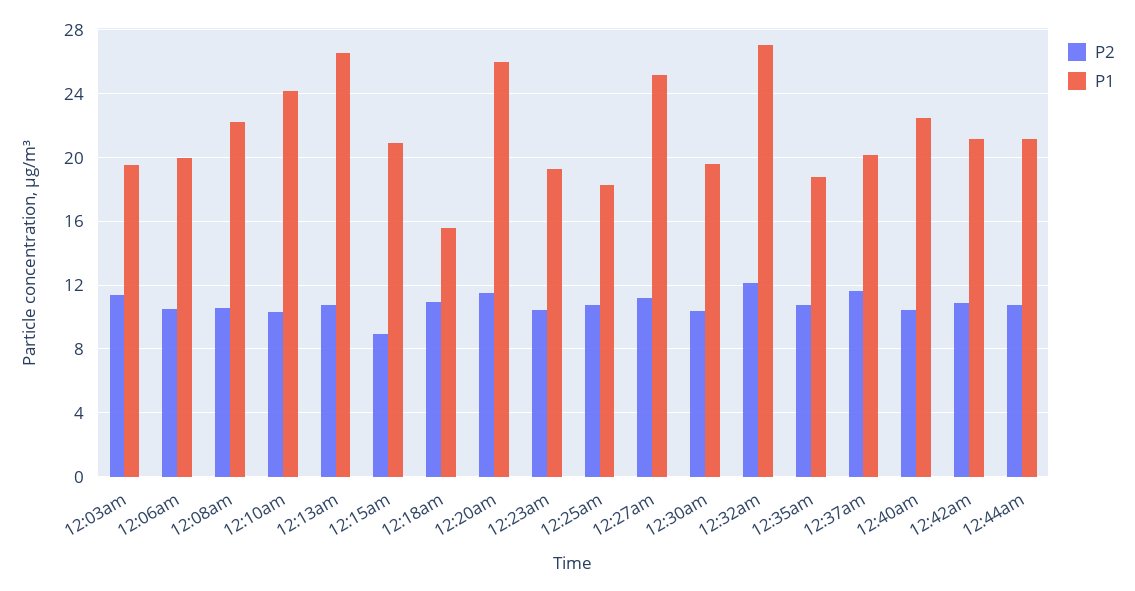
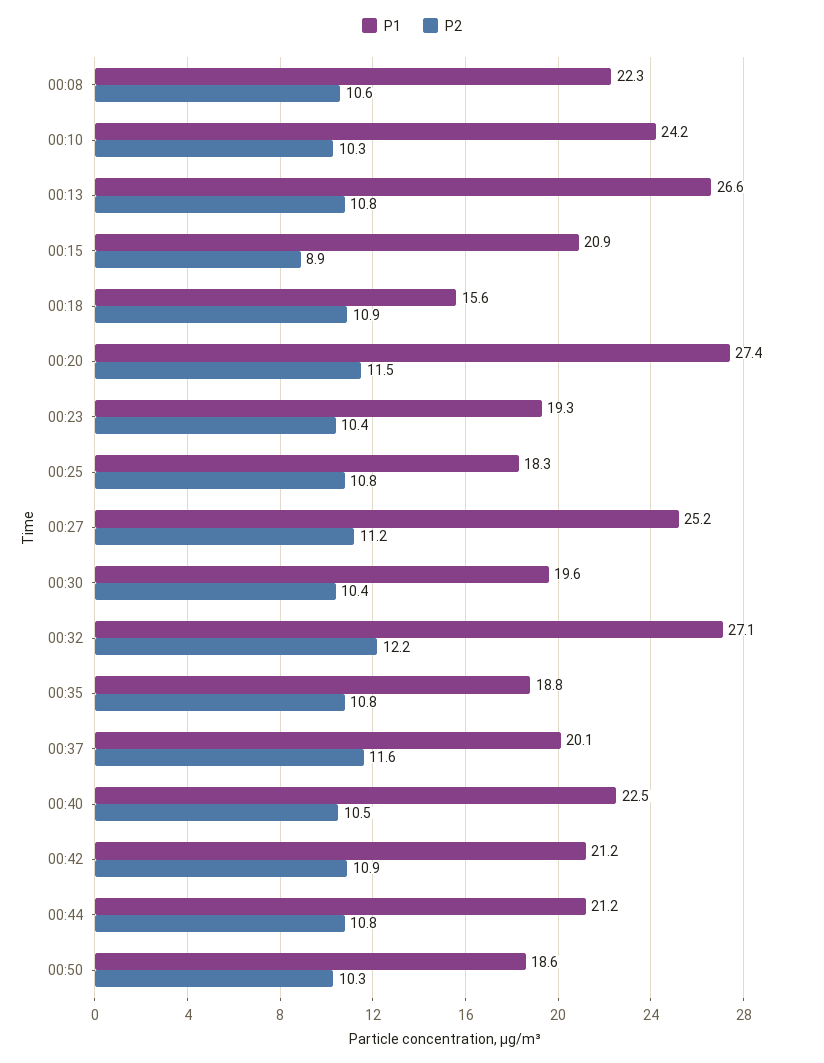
P2, 12:03am: 11.5 -> none
P1, 12:03am: 19.5 -> none
P2, 12:06am: 10.5 -> none
P1, 12:06am: 20 -> none
P1, 12:20am: 26 -> 27.4
P1, 00:50: none -> 18.6
P2, 00:50: none -> 10.3

